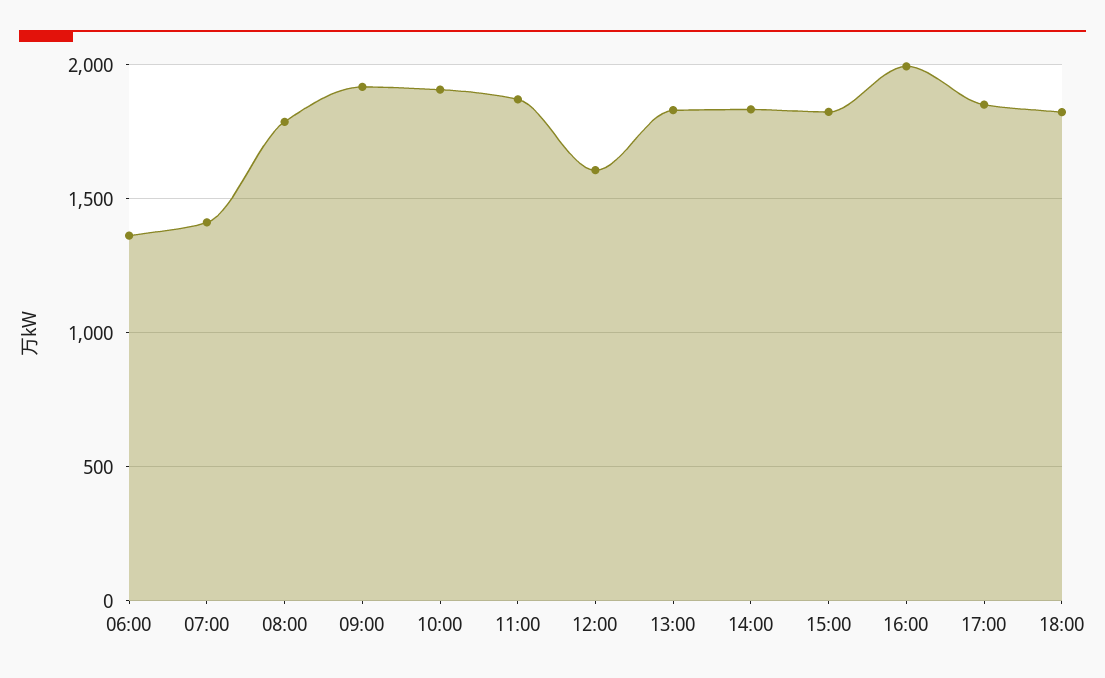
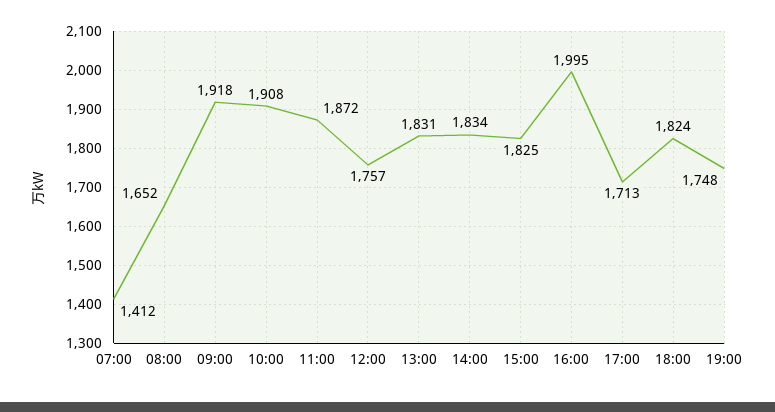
06:00: 1350 -> none
08:00: 1800 -> 1652
12:00: 1600 -> 1757
17:00: 1850 -> 1713
19:00: none -> 1748

